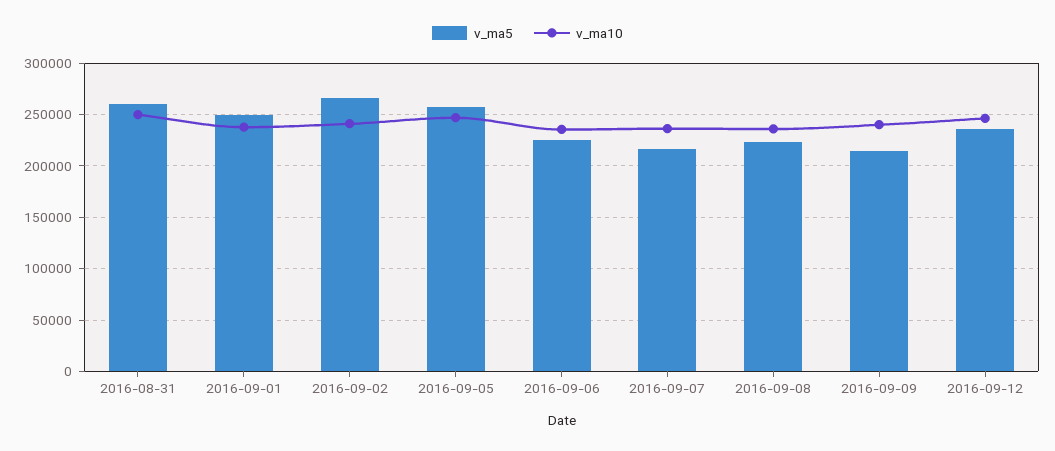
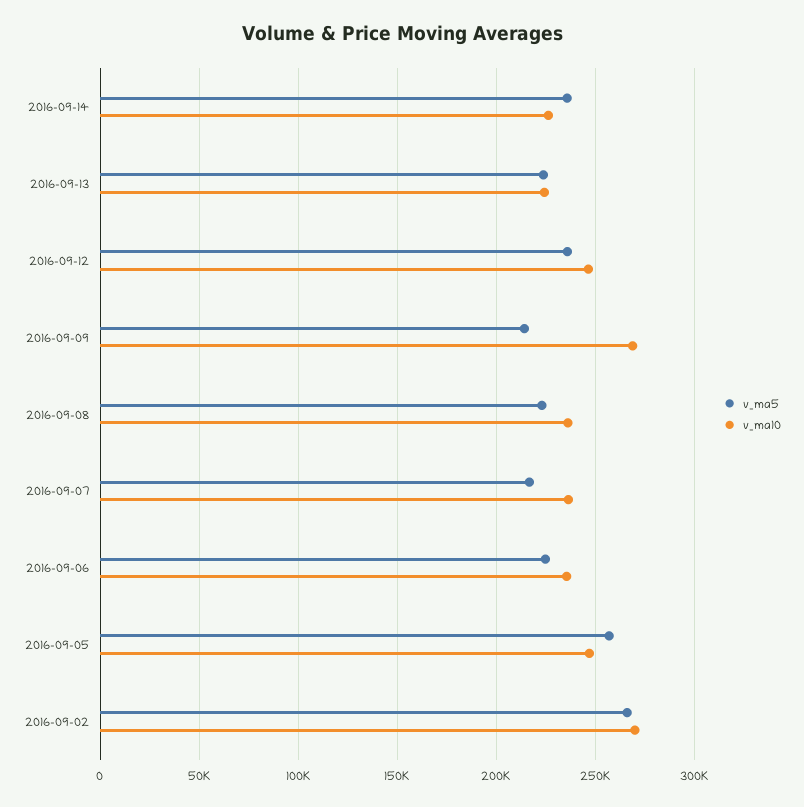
v_ma5, 2016-08-31: 260000 -> none
v_ma10, 2016-08-31: 250000 -> none
v_ma5, 2016-09-01: 250000 -> none
v_ma10, 2016-09-01: 240000 -> none
v_ma10, 2016-09-02: 240000 -> 270000
v_ma10, 2016-09-09: 240000 -> 270000
v_ma5, 2016-09-14: none -> 235000
v_ma10, 2016-09-14: none -> 225000
v_ma5, 2016-09-13: none -> 225000
v_ma10, 2016-09-13: none -> 225000

